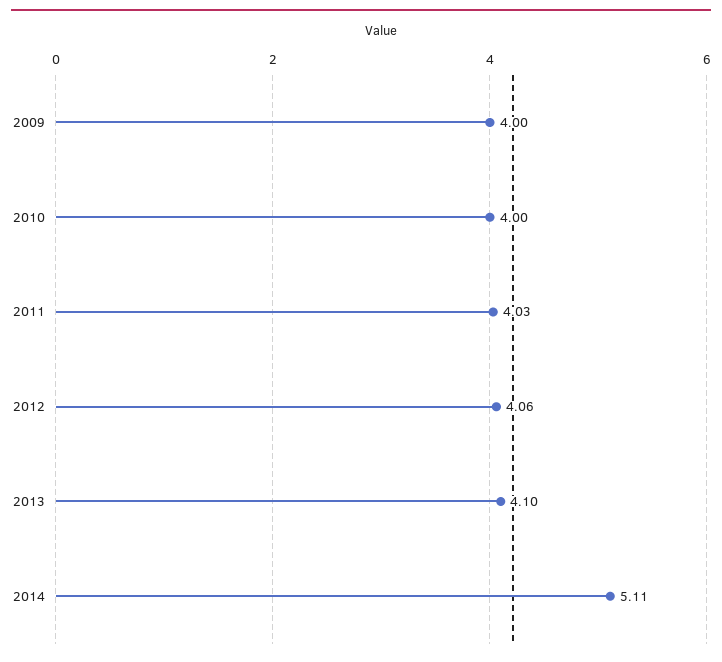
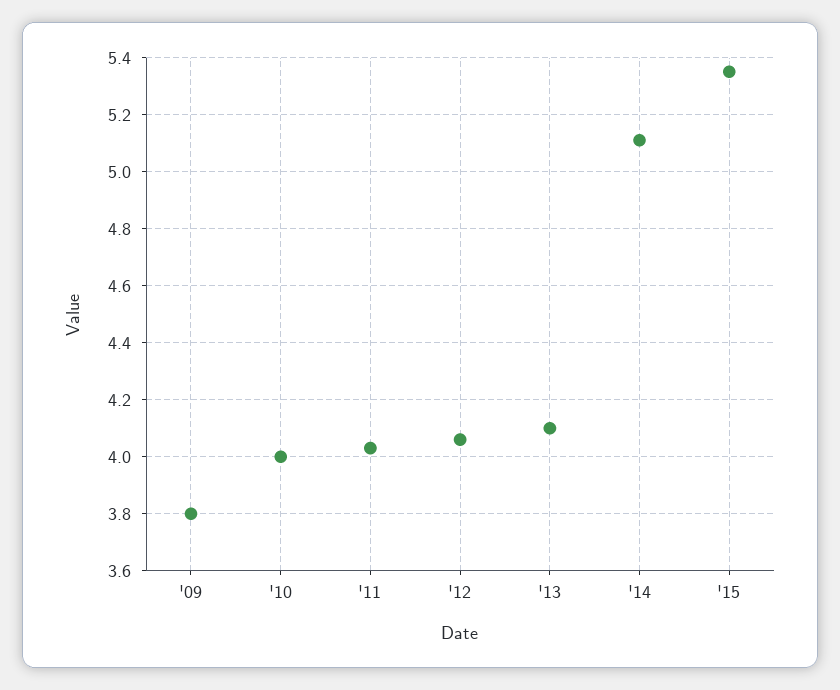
2009: 4 -> 3.8
'15: none -> 5.35

